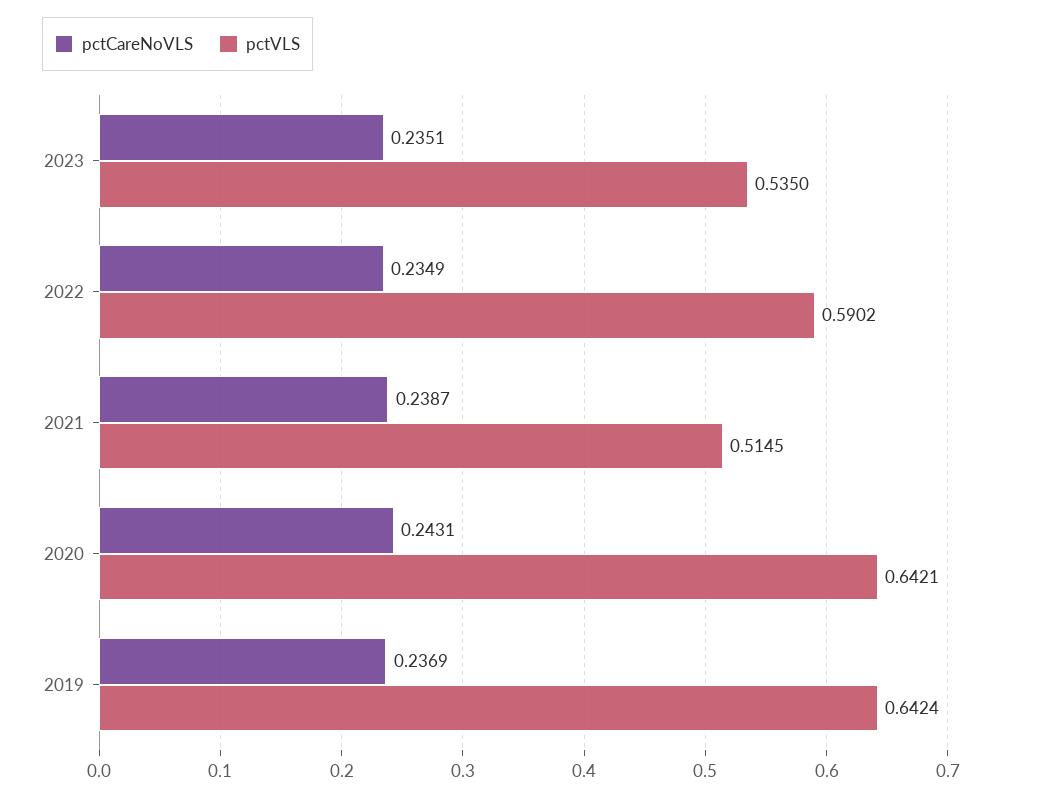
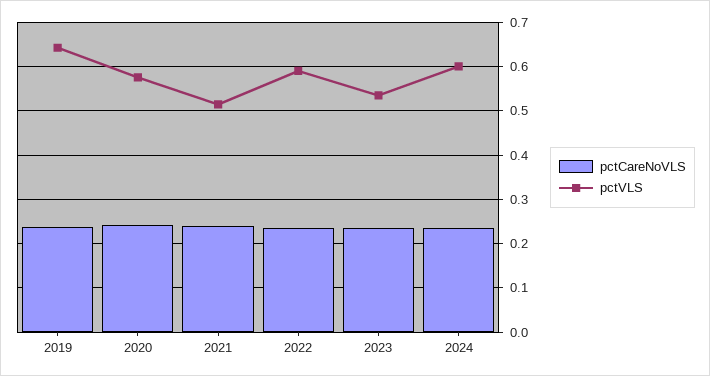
pctVLS, 2020: 0.6421 -> 0.58
pctCareNoVLS, 2024: none -> 0.24
pctVLS, 2024: none -> 0.6

